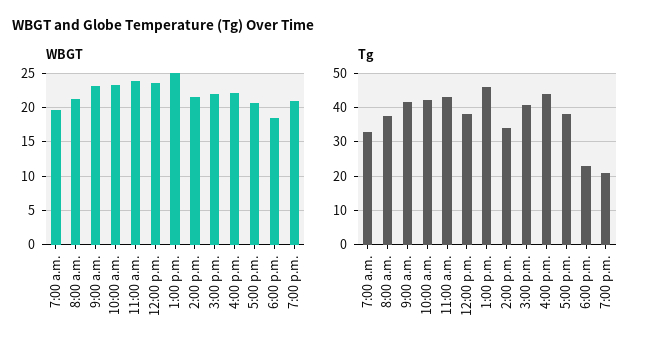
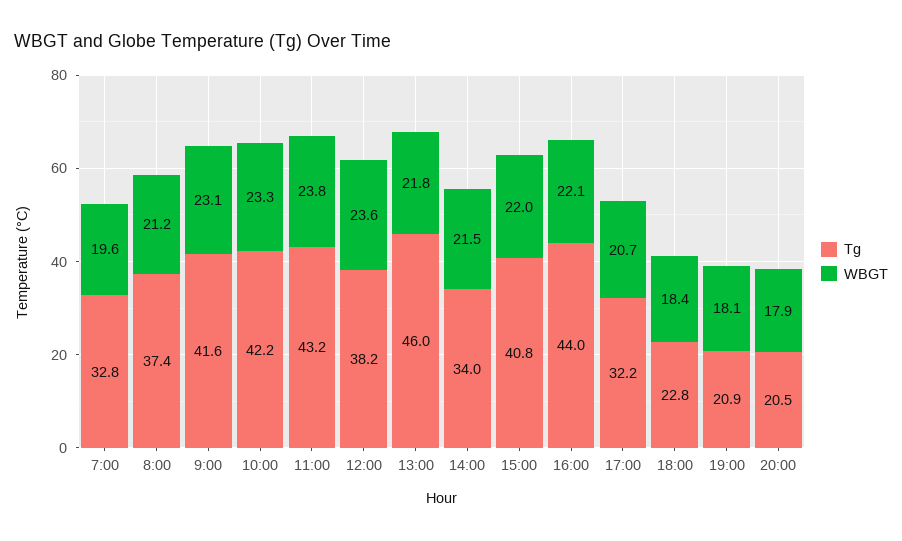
WBGT, 1:00 p.m.: 25 -> 21.8
WBGT, 7:00 p.m.: 21 -> 18.1
Tg, 5:00 p.m.: 38 -> 32.2
Tg, 20:00: none -> 20.5
WBGT, 20:00: none -> 17.9

